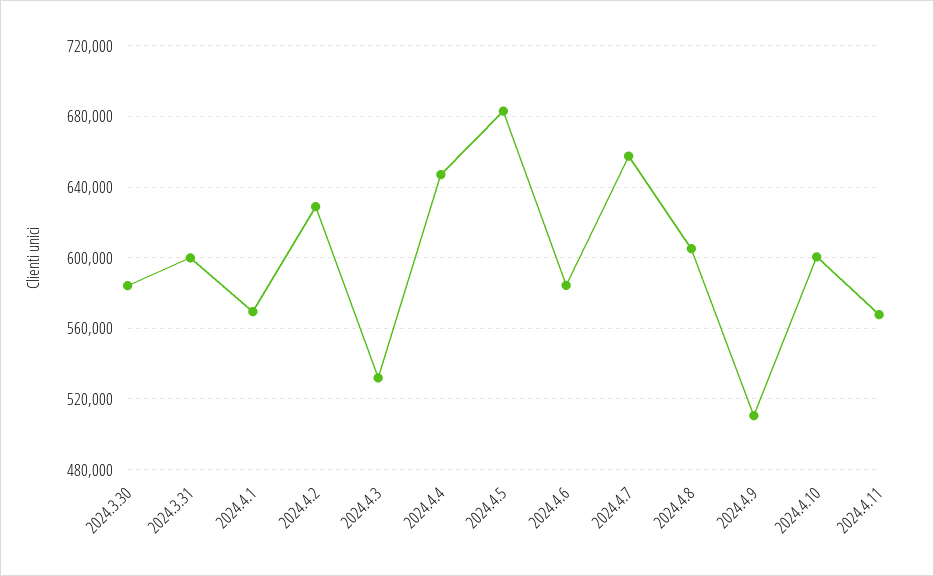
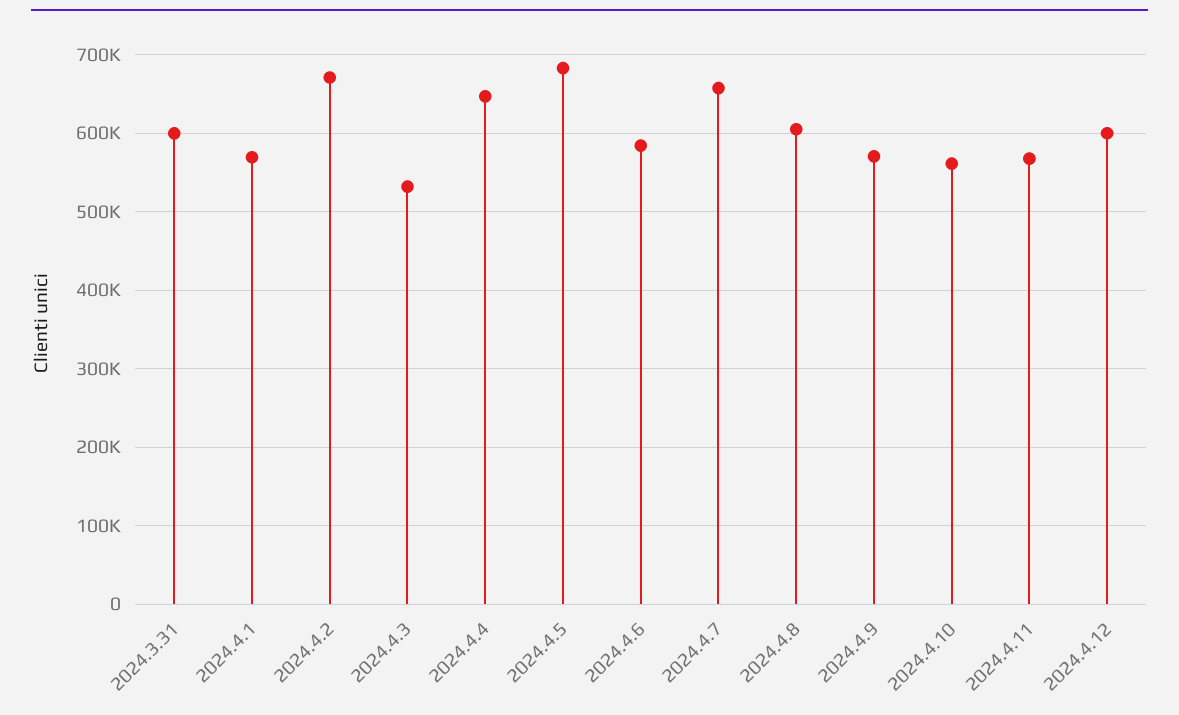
2024.3.30: 585000 -> none
2024.4.2: 630000 -> 670000
2024.4.9: 510000 -> 570000
2024.4.10: 600000 -> 560000
2024.4.12: none -> 600000

